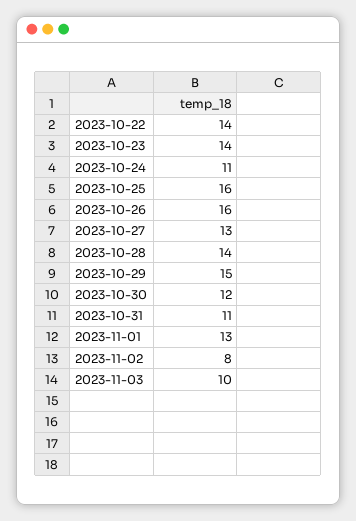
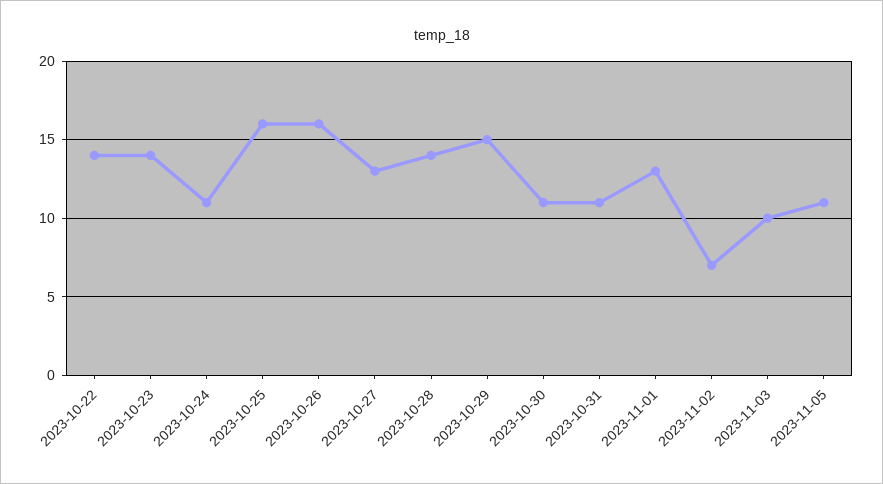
2023-10-30: 12 -> 11
2023-11-02: 8 -> 7
2023-11-05: none -> 11

